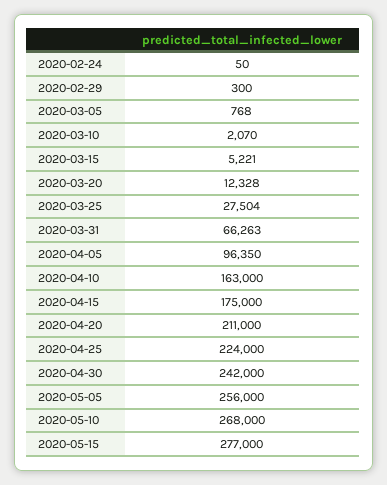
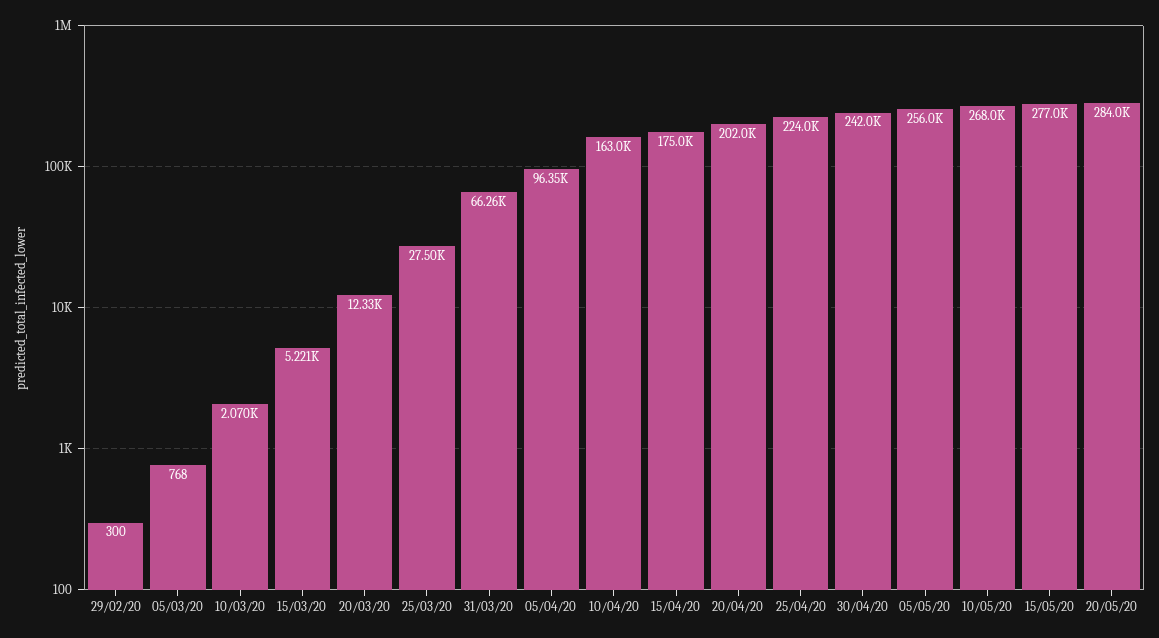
2020-02-24: 50 -> none
2020-04-20: 211000 -> 202000
20/05/20: none -> 284000

